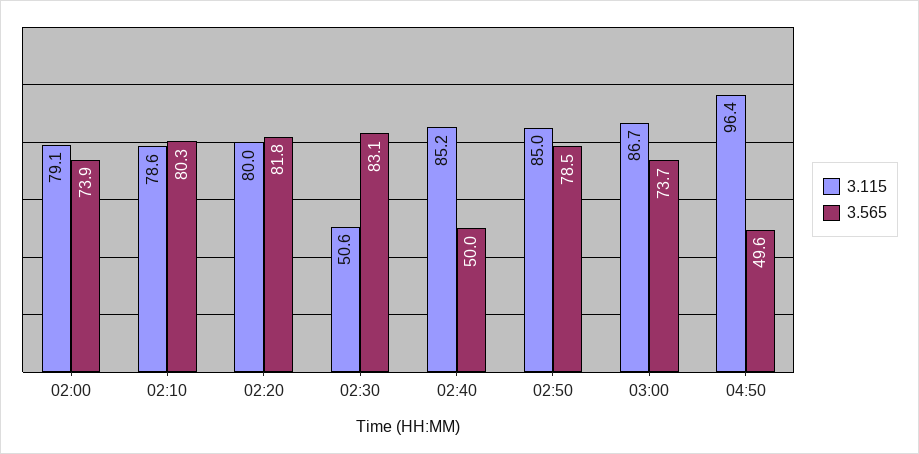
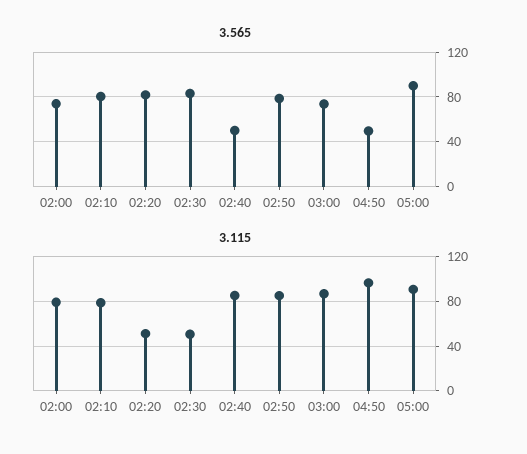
3.115, 02:20: 80 -> 50
3.565, 05:00: none -> 90
3.115, 05:00: none -> 90

